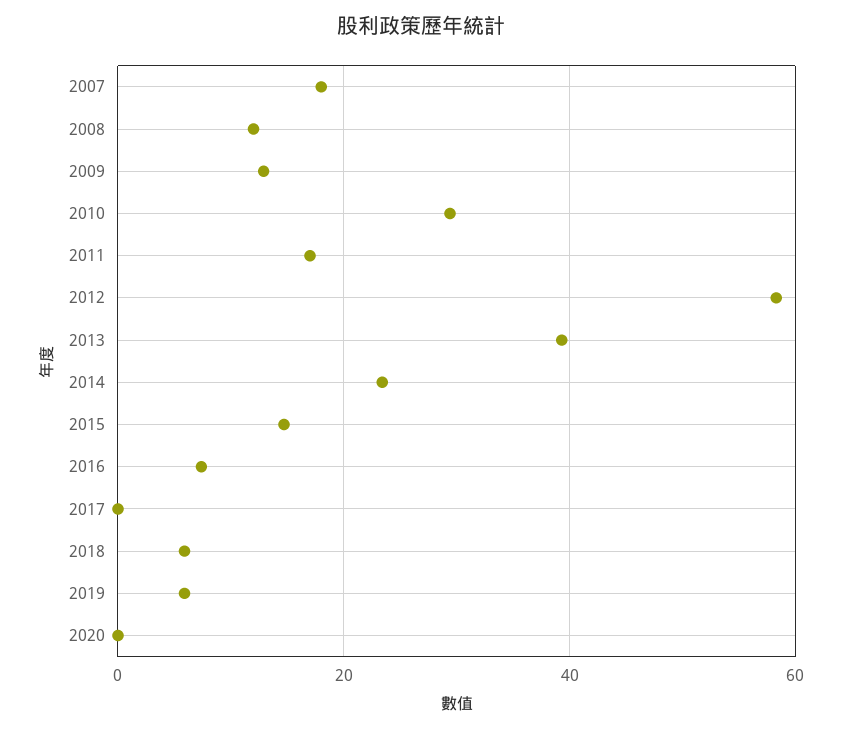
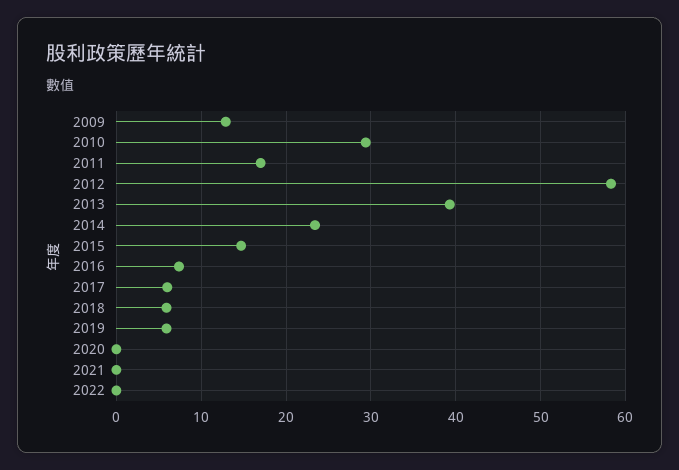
2007: 18 -> none
2008: 12 -> none
2017: 0 -> 6
2021: none -> 0
2022: none -> 0

